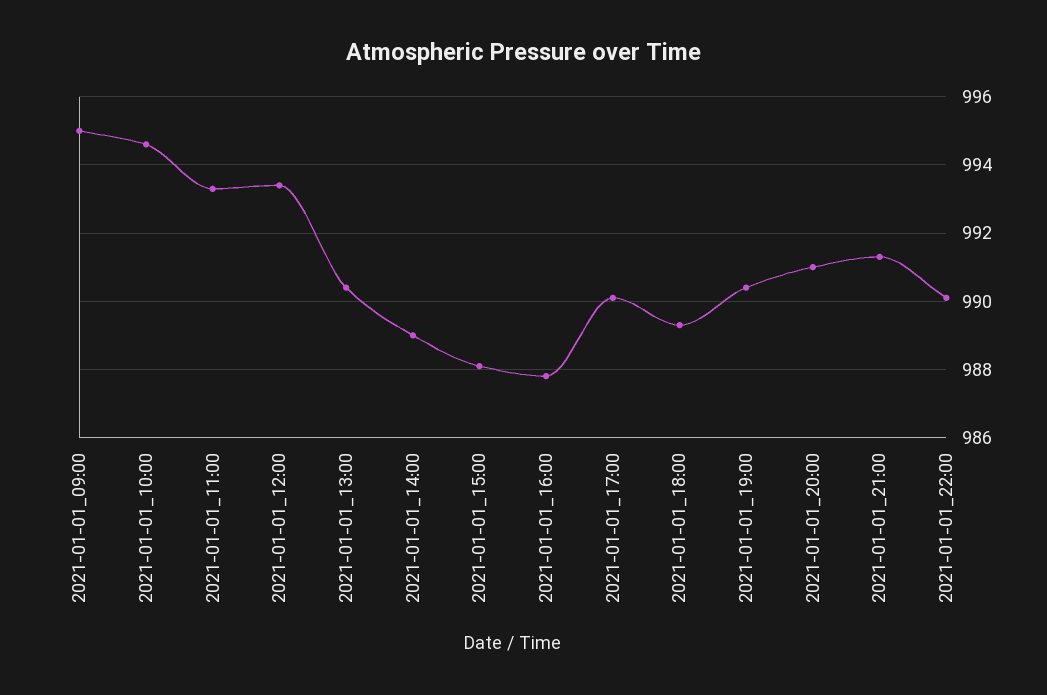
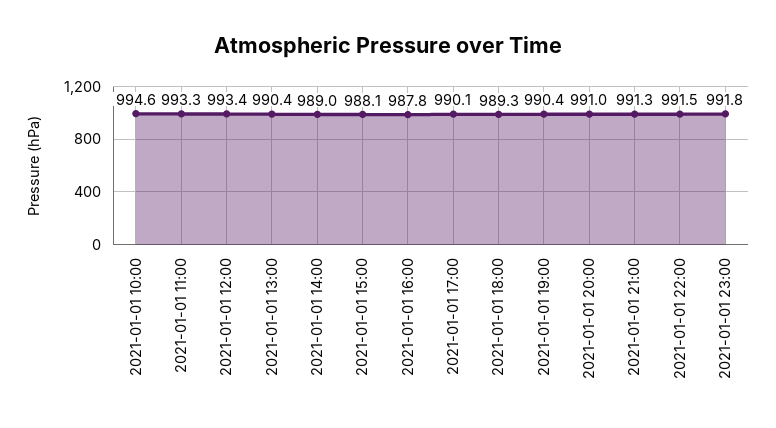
2021-01-01_09:00: 995 -> none
2021-01-01_22:00: 990 -> 991.5
2021-01-01 23:00: none -> 991.8

